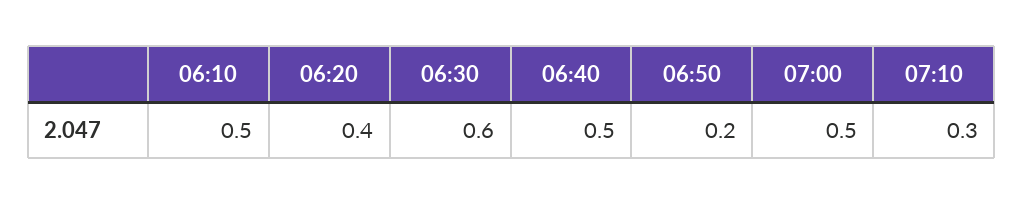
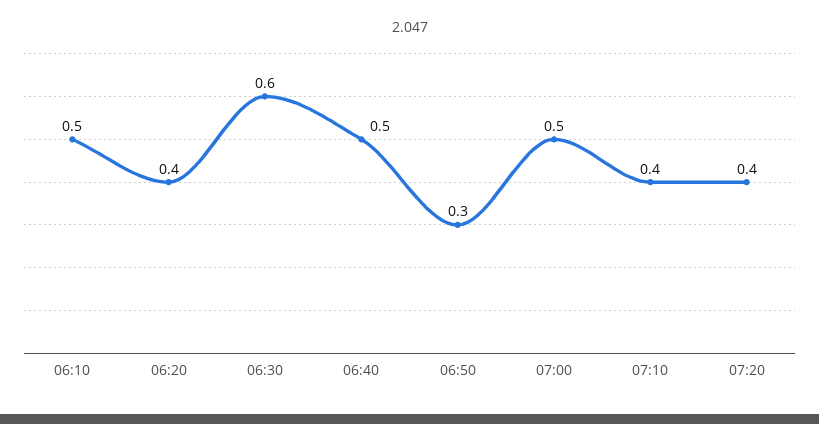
06:50: 0.2 -> 0.3
07:10: 0.3 -> 0.4
07:20: none -> 0.4

